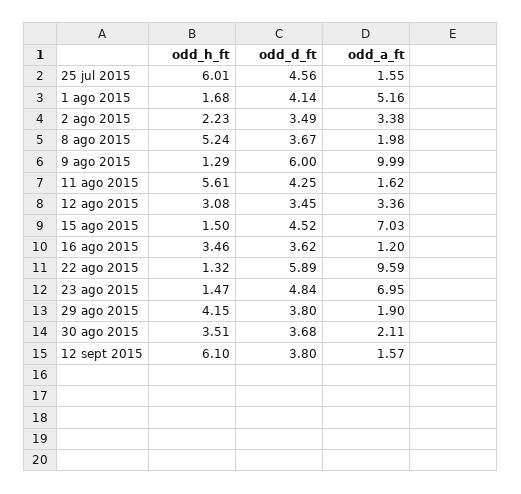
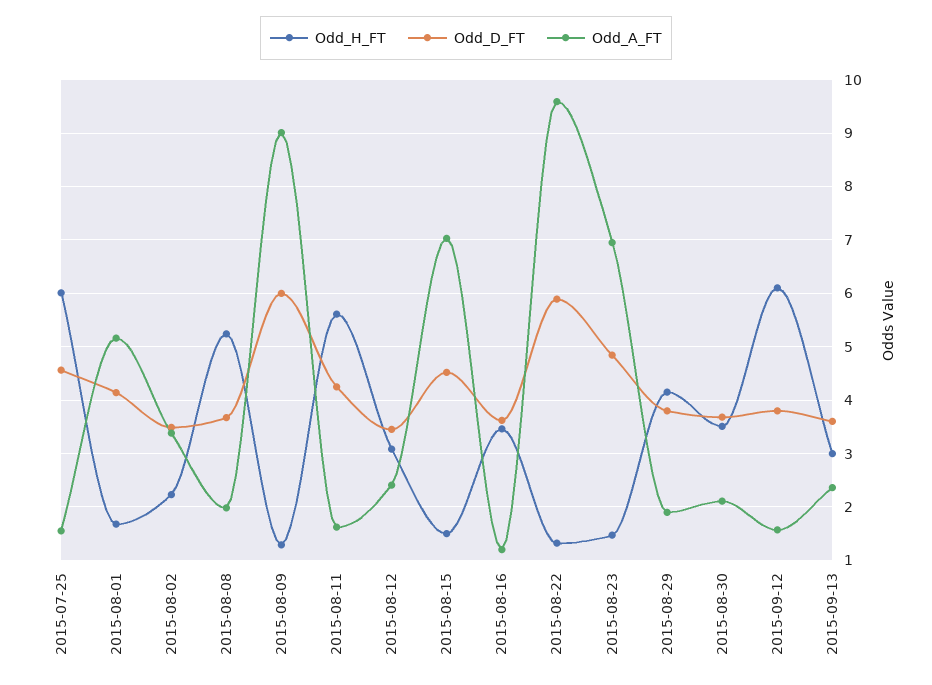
odd_a_ft, 9 ago 2015: 9.99 -> 9
odd_a_ft, 12 ago 2015: 3.36 -> 2.4
odd_h_ft, 2015-09-13: none -> 3
odd_d_ft, 2015-09-13: none -> 3.6
odd_a_ft, 2015-09-13: none -> 2.4

